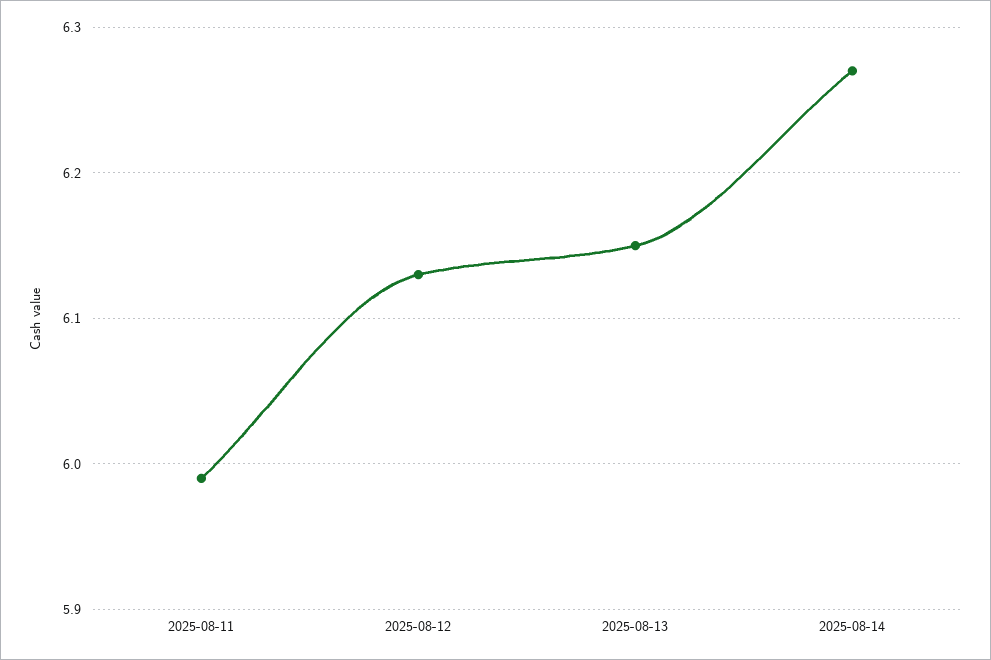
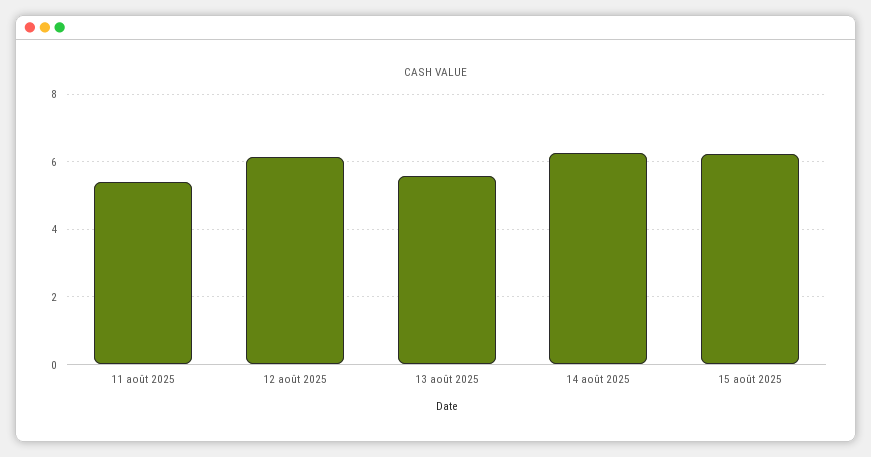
2025-08-11: 5.99 -> 5.4
2025-08-13: 6.15 -> 5.6
15 août 2025: none -> 6.2

